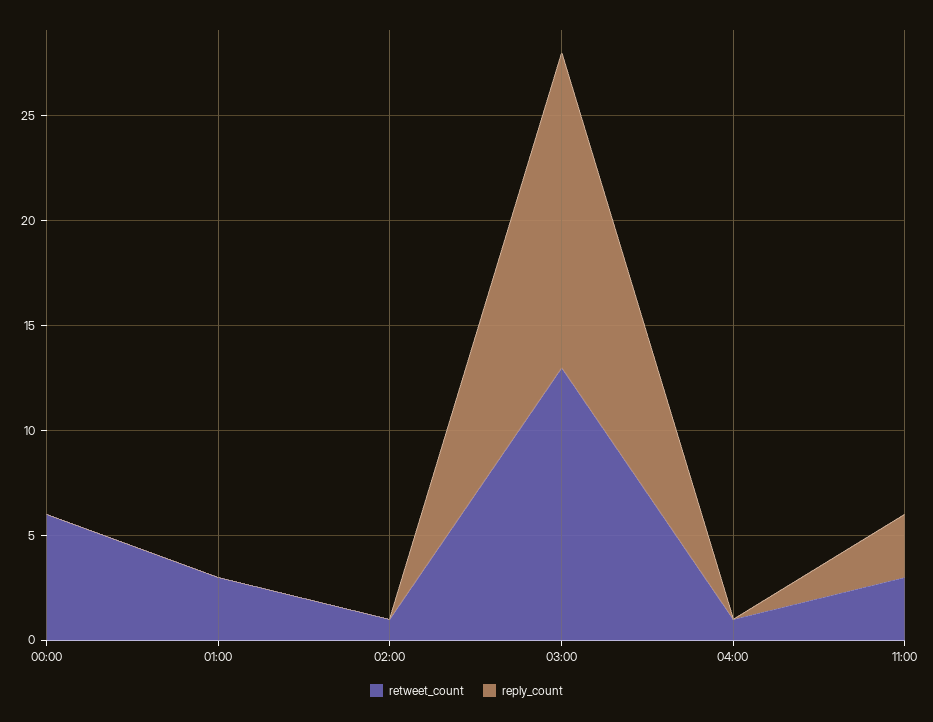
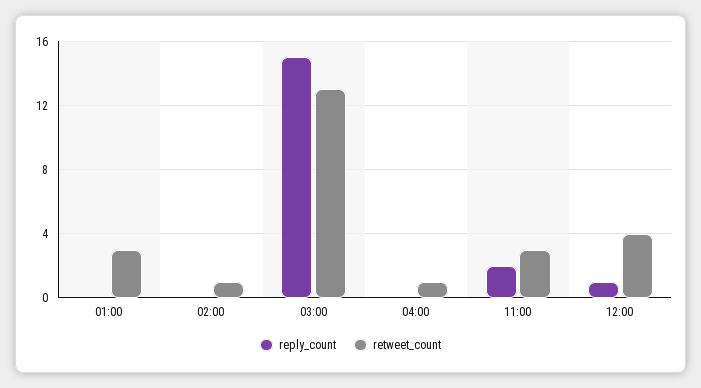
retweet_count, 00:00: 6 -> none
reply_count, 00:00: 0 -> none
reply_count, 11:00: 3 -> 2
reply_count, 12:00: none -> 1
retweet_count, 12:00: none -> 4

